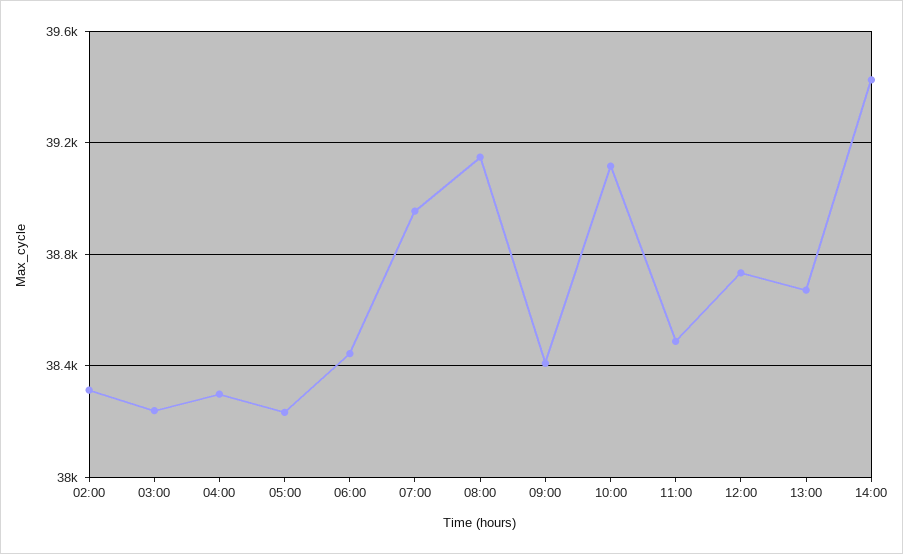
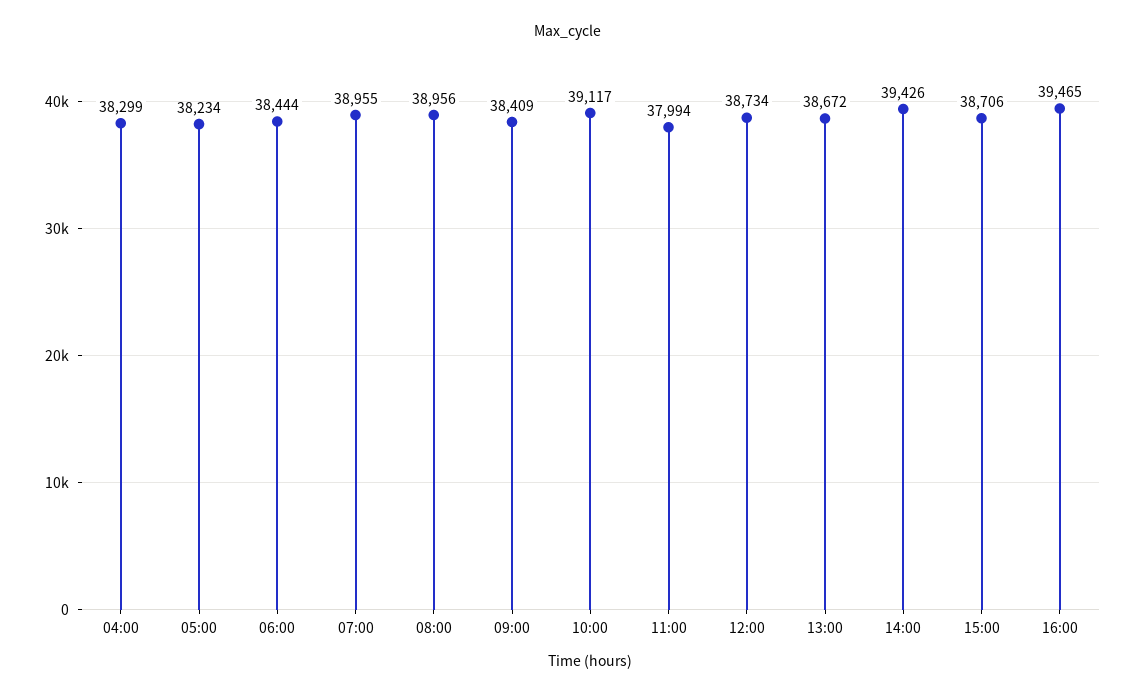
02:00: 38300 -> none
03:00: 38250 -> none
08:00: 39150 -> 38956
11:00: 38500 -> 37994
15:00: none -> 38706
16:00: none -> 39465

